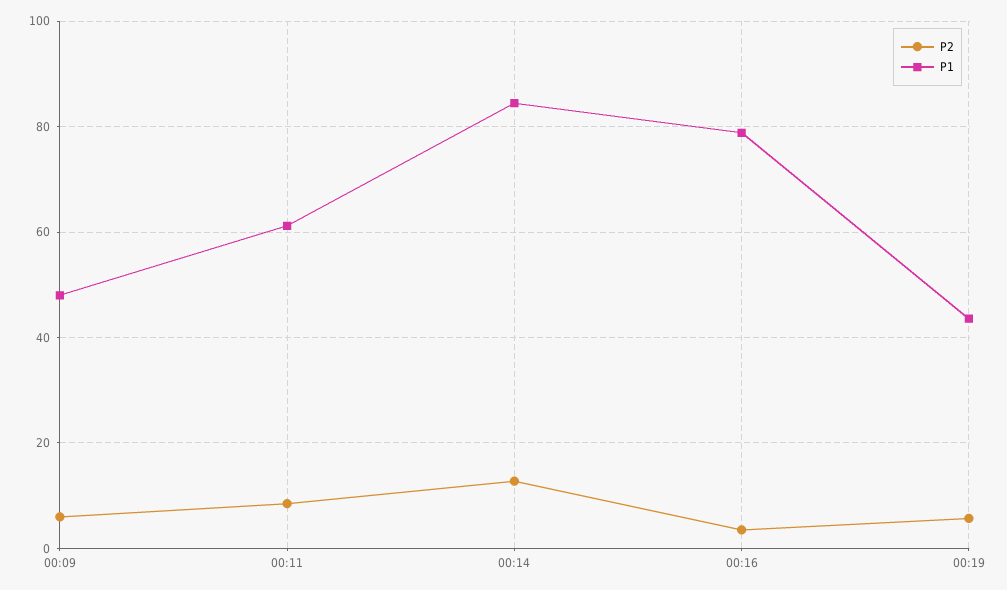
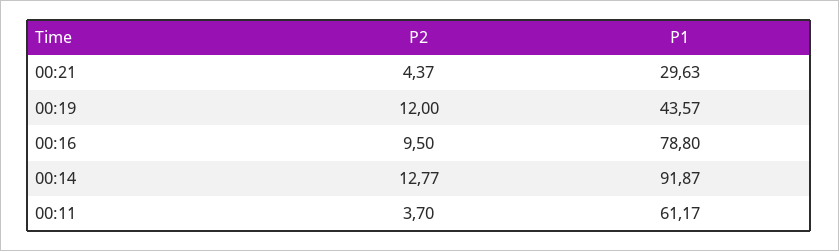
P2, 00:09: 6 -> none
P1, 00:09: 48 -> none
P2, 00:11: 8 -> 3.7
P1, 00:14: 84 -> 91.87
P2, 00:16: 4 -> 9.5
P2, 00:19: 6 -> 12
P2, 00:21: none -> 4.37
P1, 00:21: none -> 29.63

